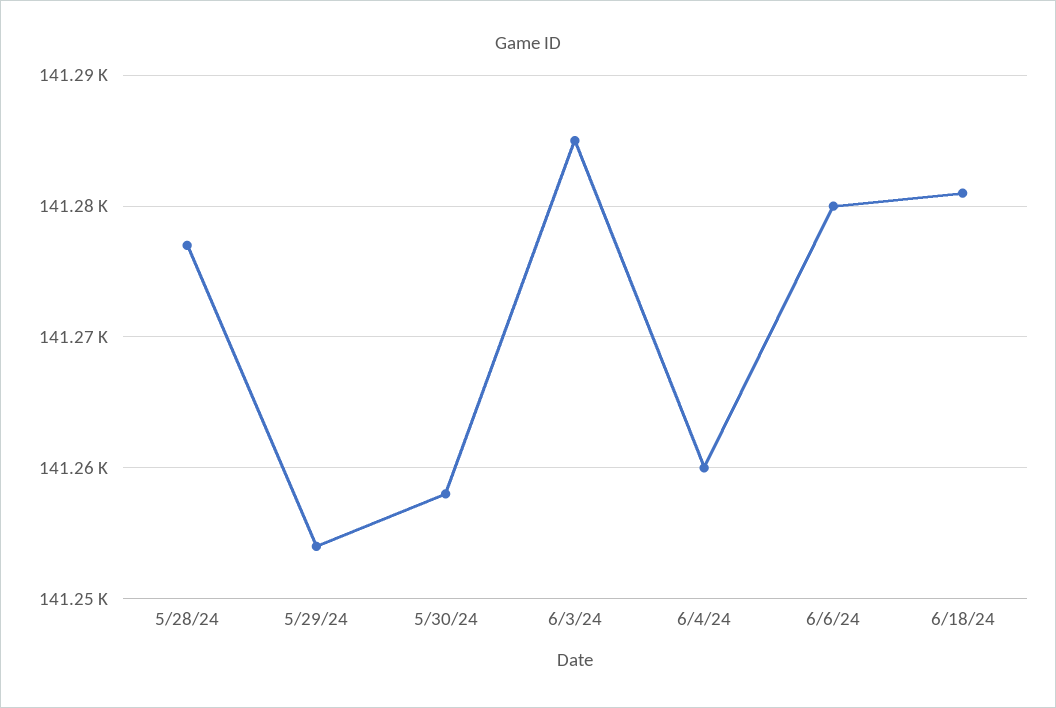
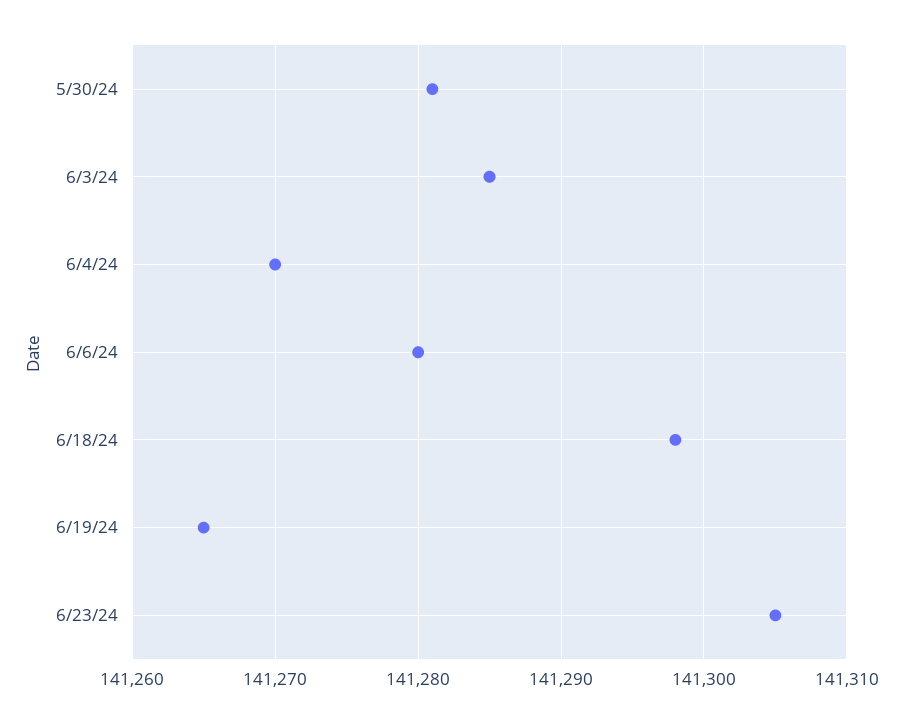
5/28/24: 141277 -> none
5/29/24: 141254 -> none
5/30/24: 141258 -> 141281
6/4/24: 141260 -> 141270
6/18/24: 141281 -> 141298
6/19/24: none -> 141265
6/23/24: none -> 141305

